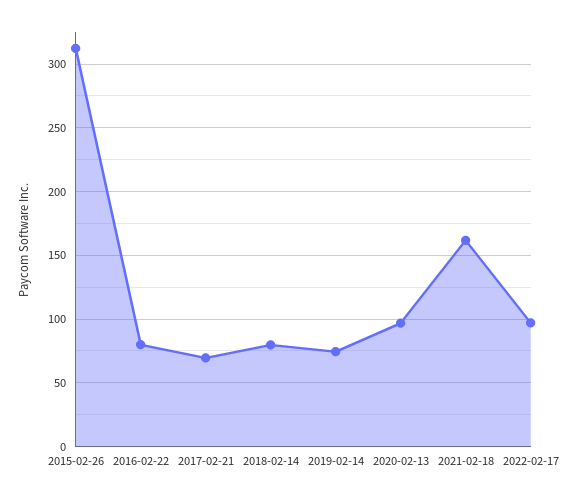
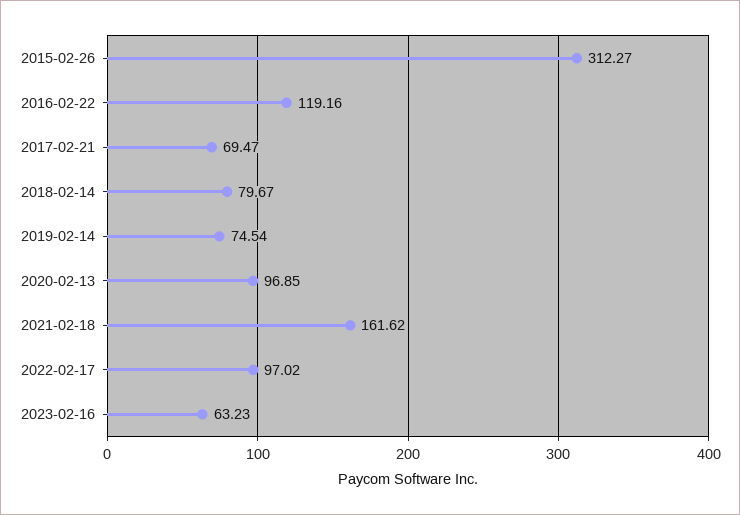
2016-02-22: 80 -> 119.16
2023-02-16: none -> 63.23

